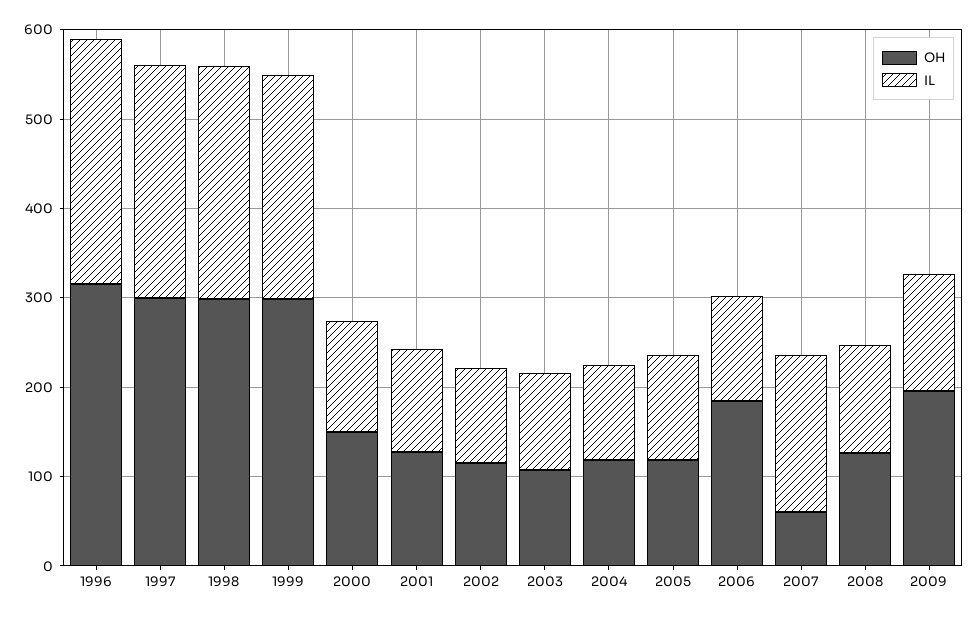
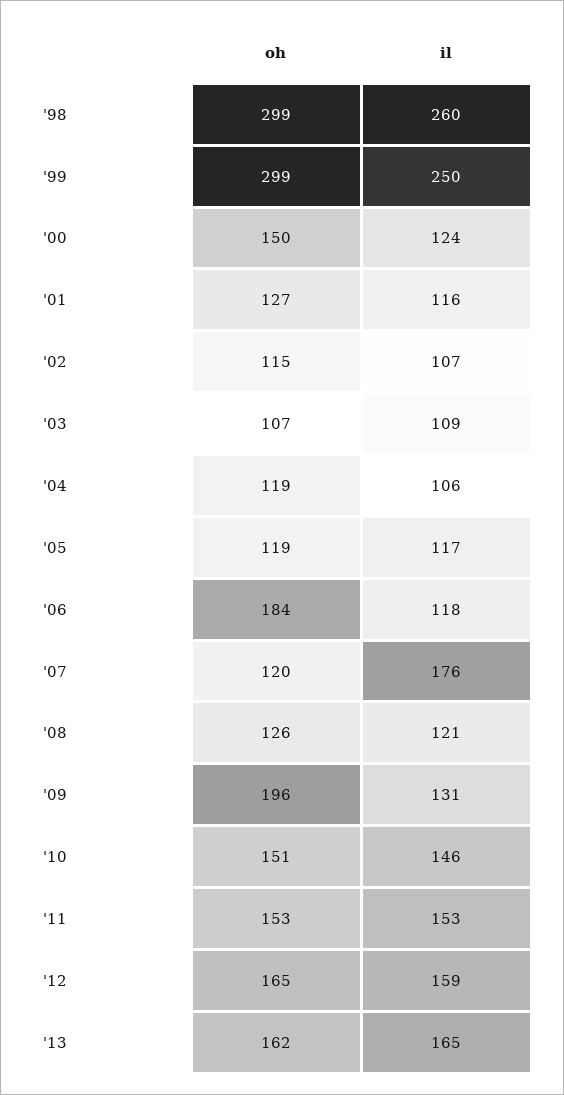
OH, 1996: 320 -> none
IL, 1996: 280 -> none
OH, 1997: 300 -> none
IL, 1997: 260 -> none
OH, 2007: 60 -> 120
OH, '10: none -> 151
IL, '10: none -> 146
OH, '11: none -> 153
IL, '11: none -> 153
OH, '12: none -> 165
IL, '12: none -> 159
OH, '13: none -> 162
IL, '13: none -> 165

